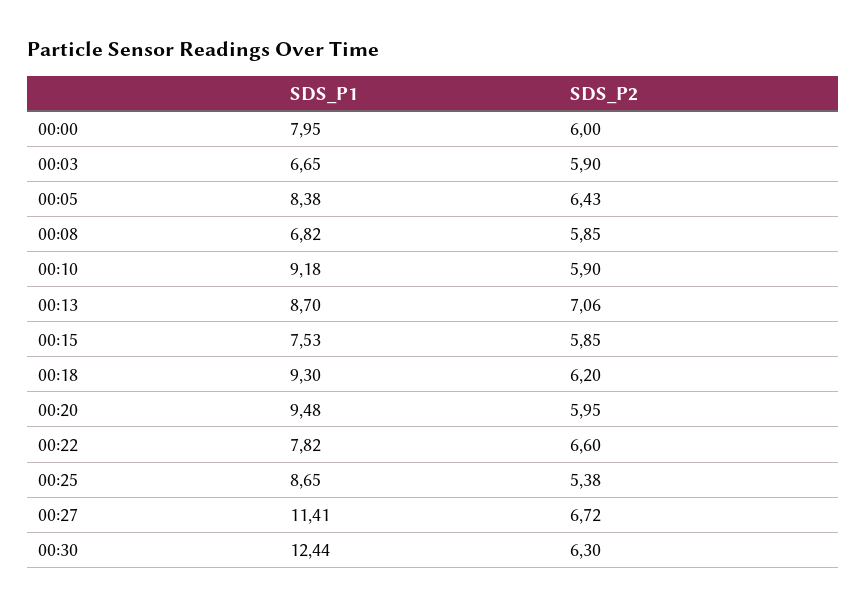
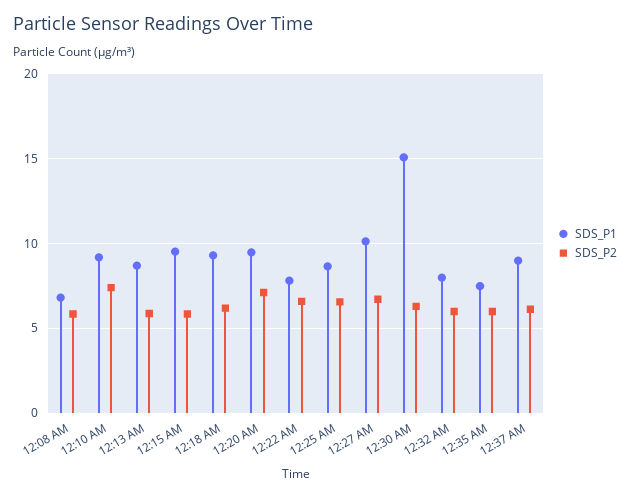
SDS_P1, 00:00: 7.95 -> none
SDS_P2, 00:00: 6 -> none
SDS_P1, 00:03: 6.65 -> none
SDS_P2, 00:03: 5.9 -> none
SDS_P1, 00:05: 8.38 -> none
SDS_P2, 00:05: 6.43 -> none
SDS_P2, 00:10: 5.9 -> 7.5
SDS_P2, 00:13: 7.06 -> 6
SDS_P1, 00:15: 7.53 -> 9.5
SDS_P2, 00:20: 5.95 -> 7
SDS_P2, 00:25: 5.38 -> 6.5
SDS_P1, 00:27: 11.41 -> 10
SDS_P1, 00:30: 12.44 -> 15
SDS_P1, 12:32 AM: none -> 8
SDS_P2, 12:32 AM: none -> 6
SDS_P1, 12:35 AM: none -> 7.5
SDS_P2, 12:35 AM: none -> 6
SDS_P1, 12:37 AM: none -> 9
SDS_P2, 12:37 AM: none -> 6

